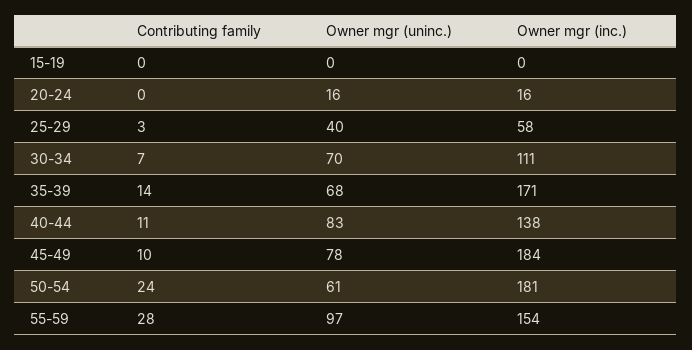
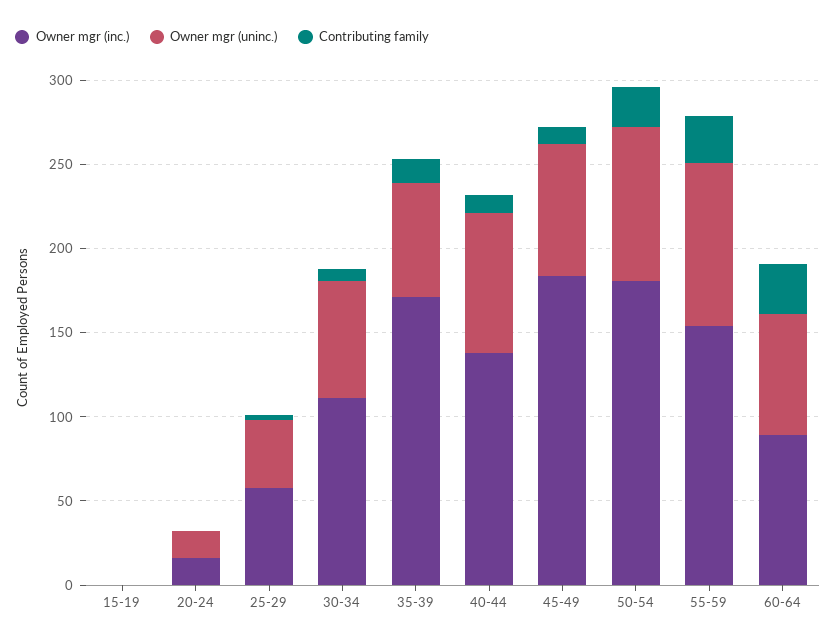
Owner mgr (uninc.), 50-54: 61 -> 90
Owner mgr (inc.), 60-64: none -> 90
Owner mgr (uninc.), 60-64: none -> 70
Contributing family, 60-64: none -> 30

